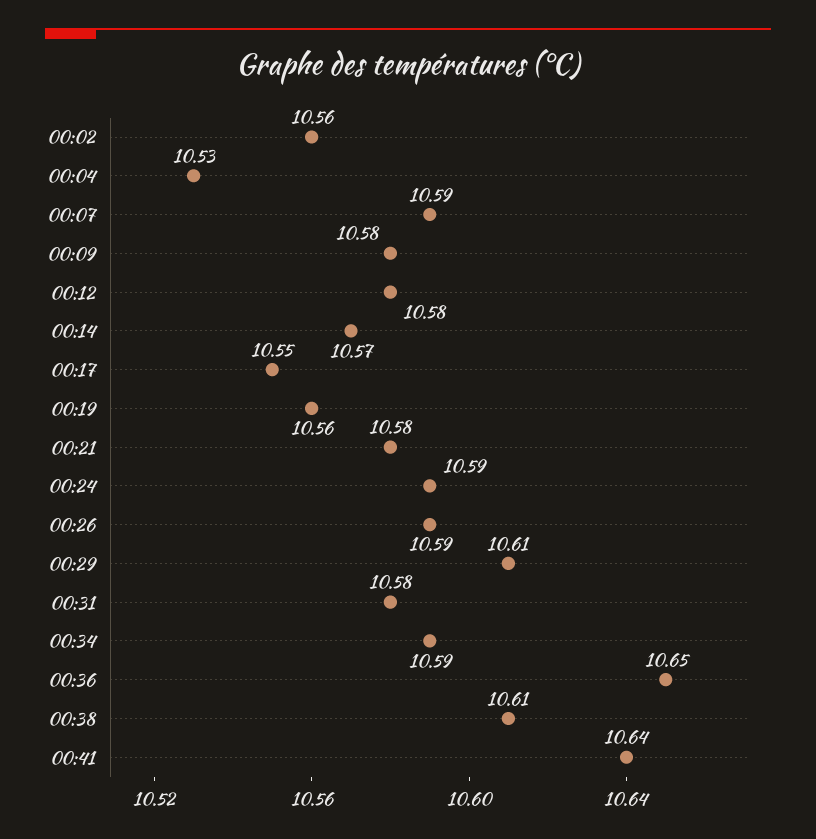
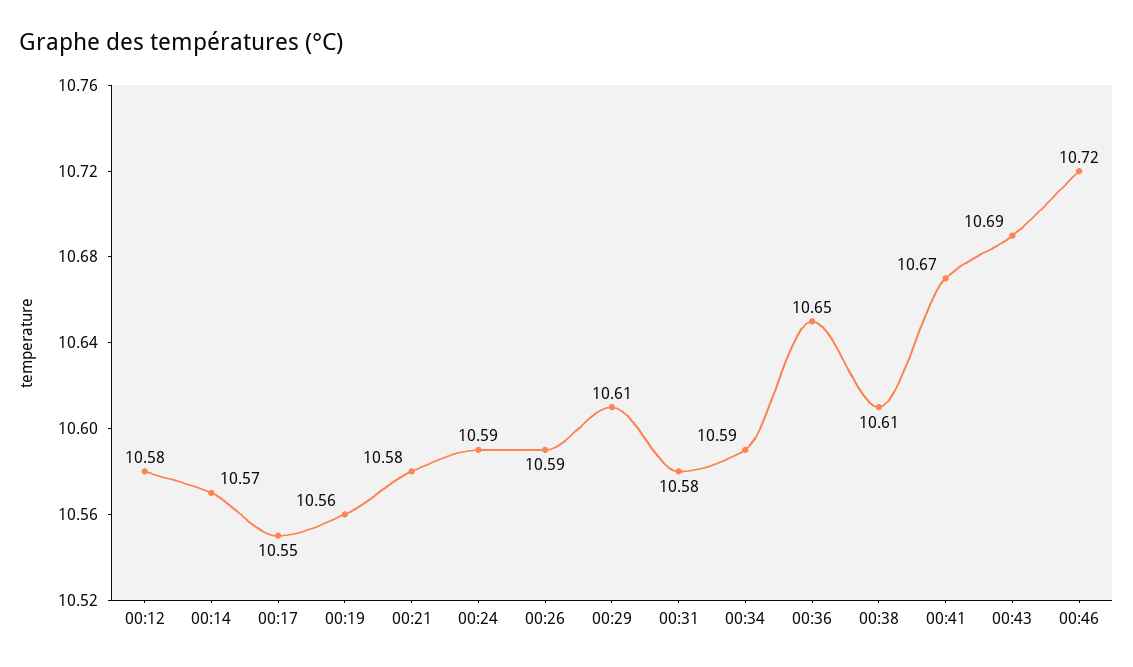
00:02: 10.56 -> none
00:04: 10.53 -> none
00:07: 10.59 -> none
00:09: 10.58 -> none
00:41: 10.64 -> 10.67
00:43: none -> 10.69
00:46: none -> 10.72

